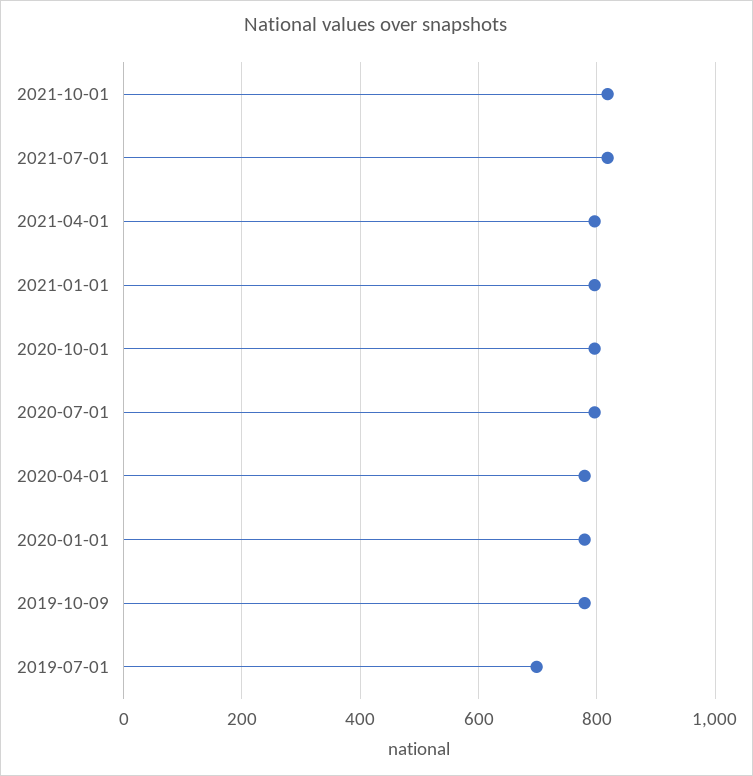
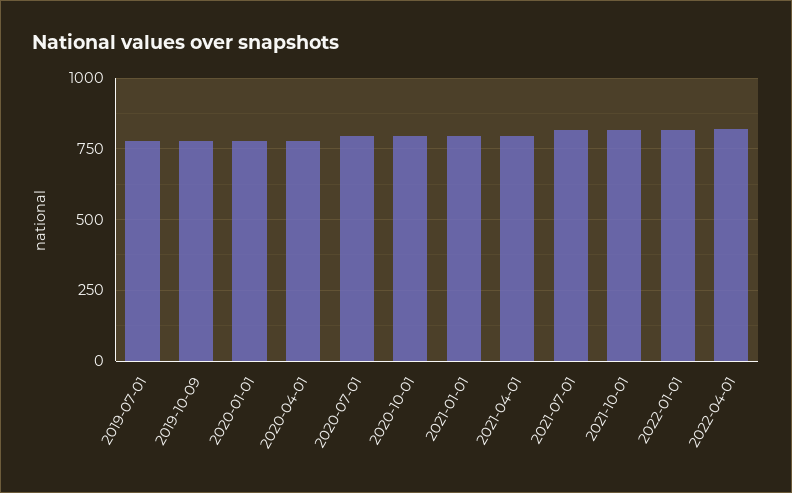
2019-07-01: 700 -> 775
2022-01-01: none -> 825
2022-04-01: none -> 825

